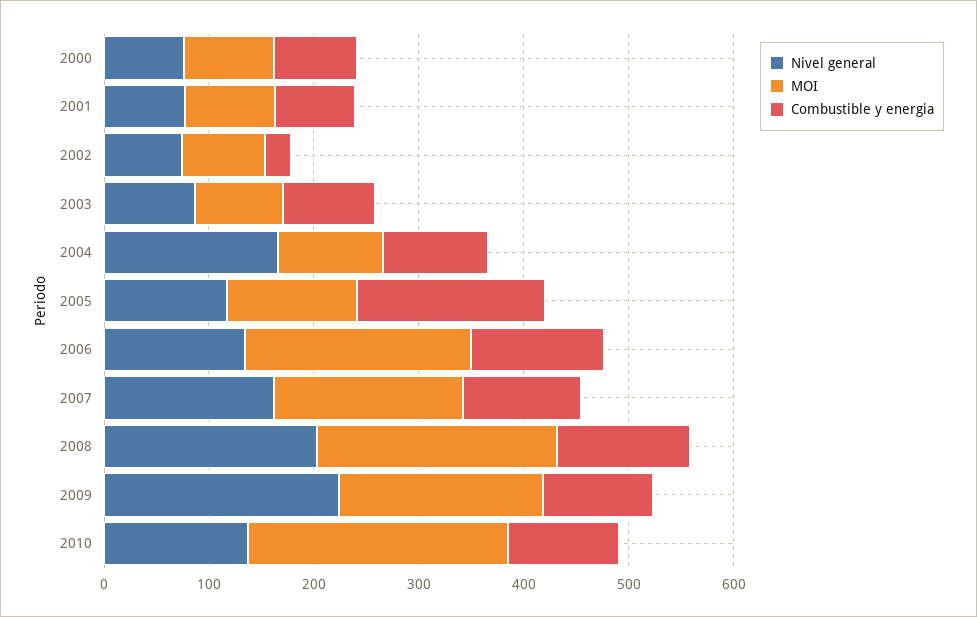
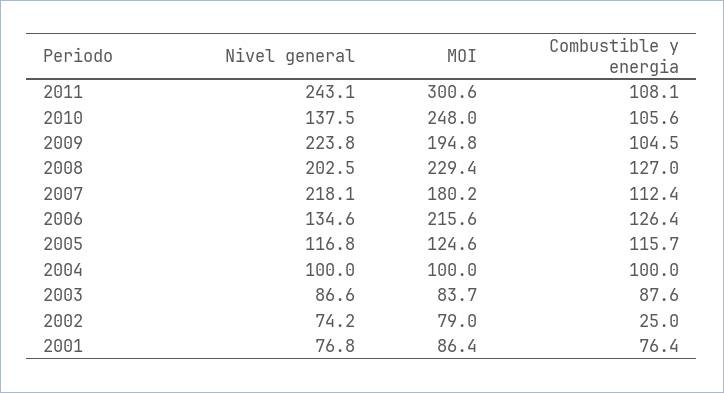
Nivel general, 2000: 80 -> none
MOI, 2000: 80 -> none
Combustible y energia, 2000: 80 -> none
Nivel general, 2004: 160 -> 100
Combustible y energia, 2005: 180 -> 115.7
Nivel general, 2007: 160 -> 218.1
Nivel general, 2011: none -> 243.1
MOI, 2011: none -> 300.6
Combustible y energia, 2011: none -> 108.1

